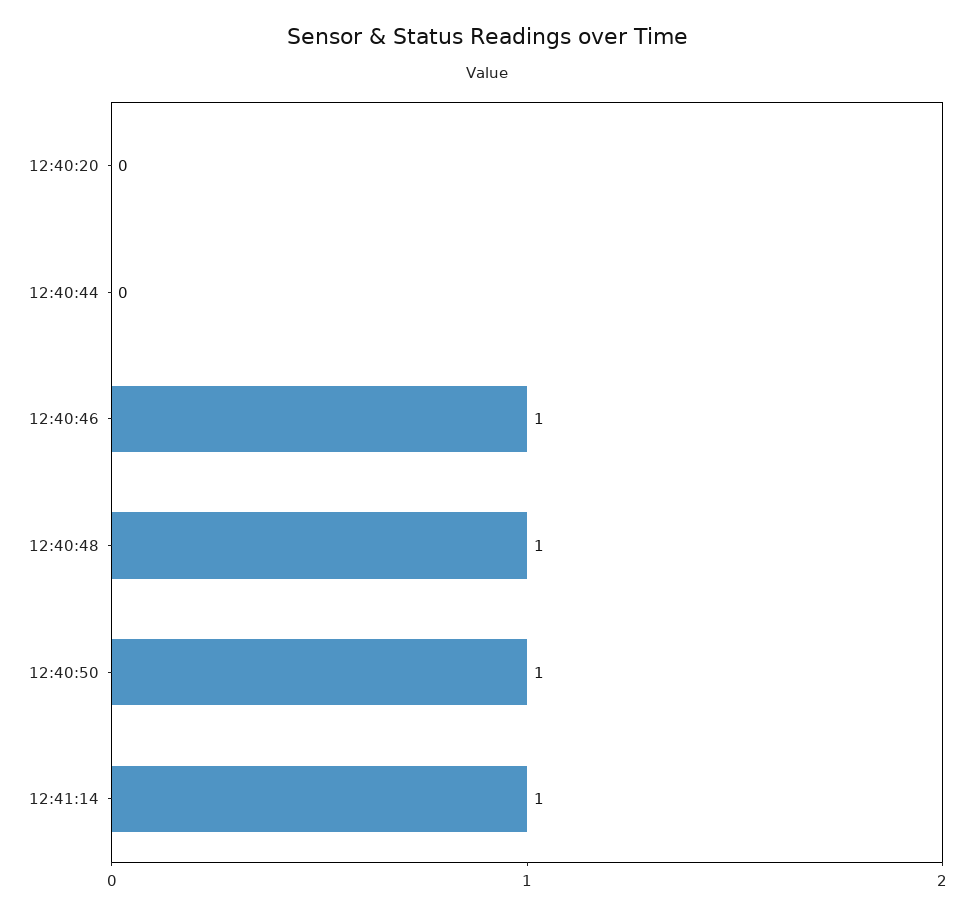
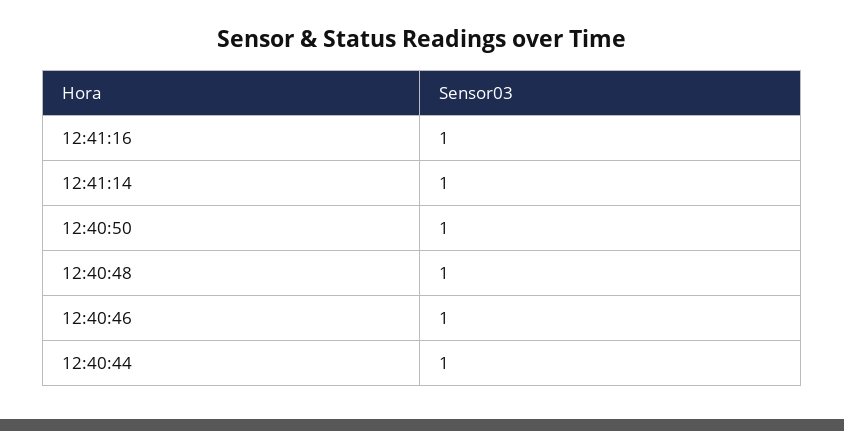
12:40:20: 0 -> none
12:40:44: 0 -> 1
12:41:16: none -> 1

